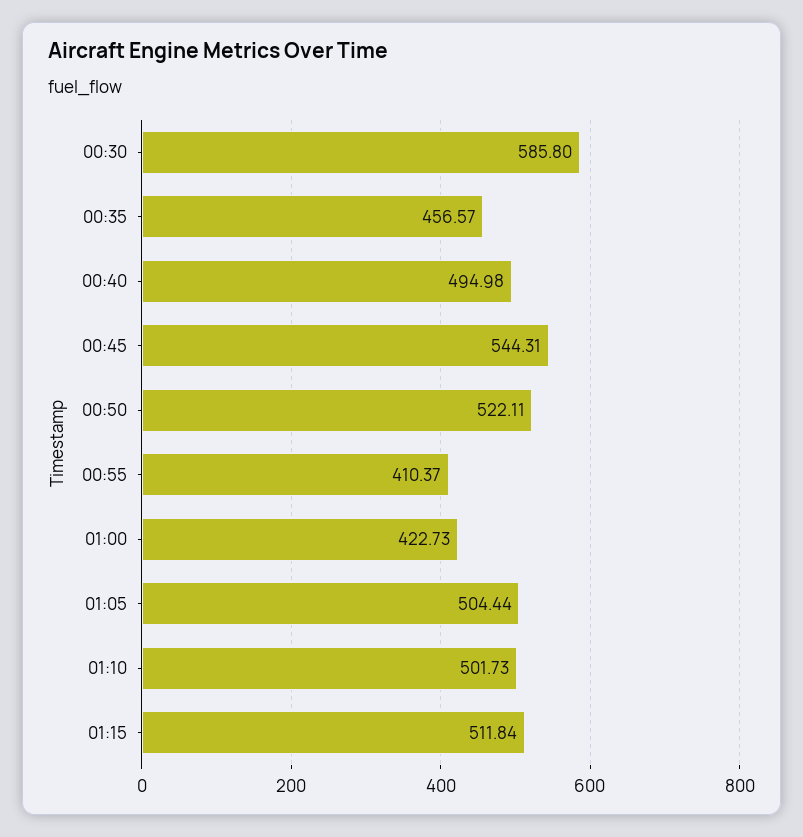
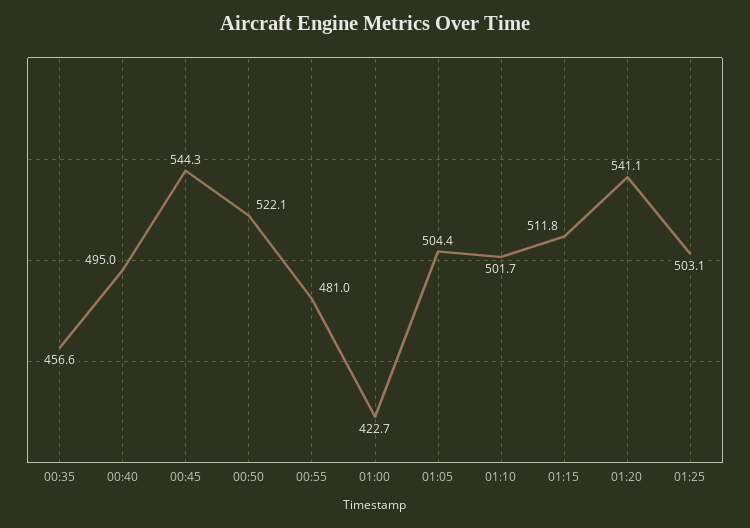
00:30: 585.8 -> none
00:55: 410.37 -> 481
01:20: none -> 541.1
01:25: none -> 503.1

